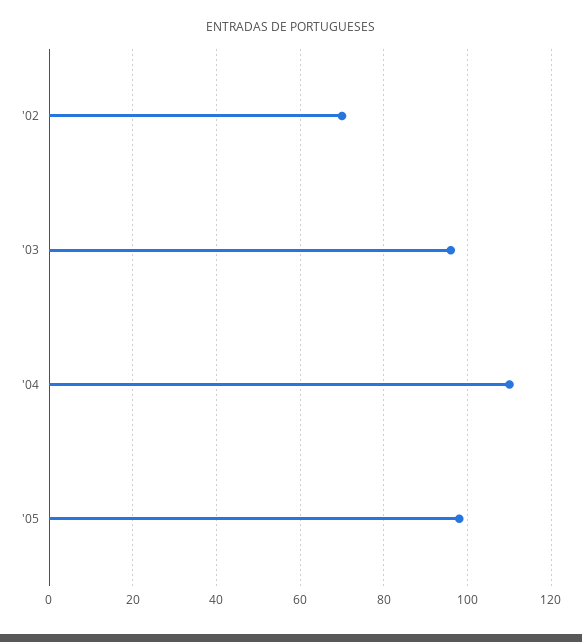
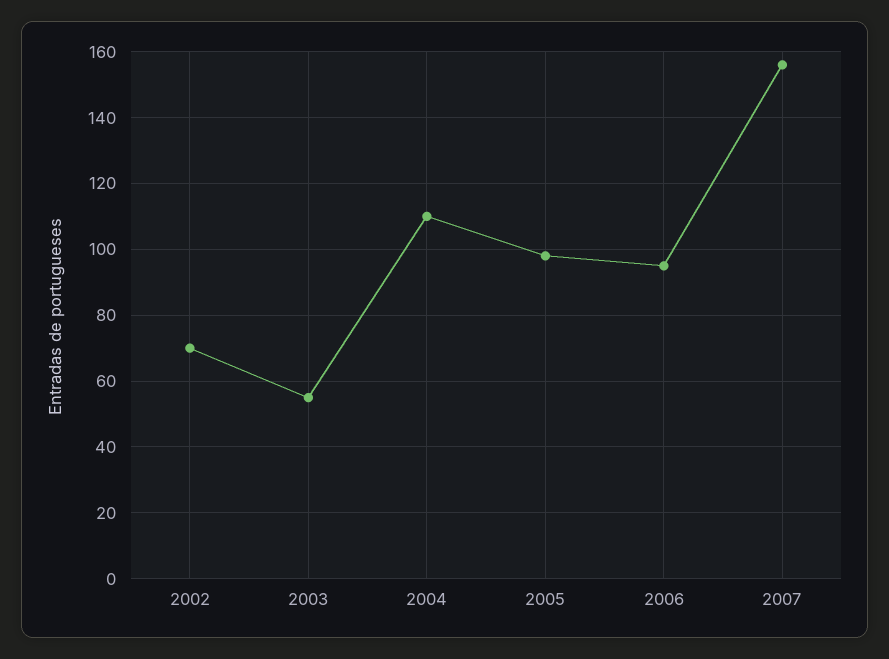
'03: 95 -> 55
2006: none -> 95
2007: none -> 155

